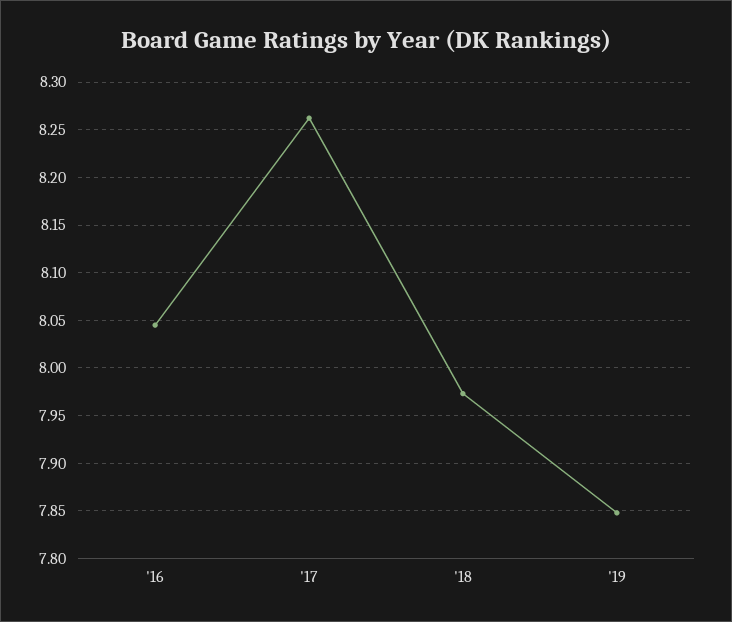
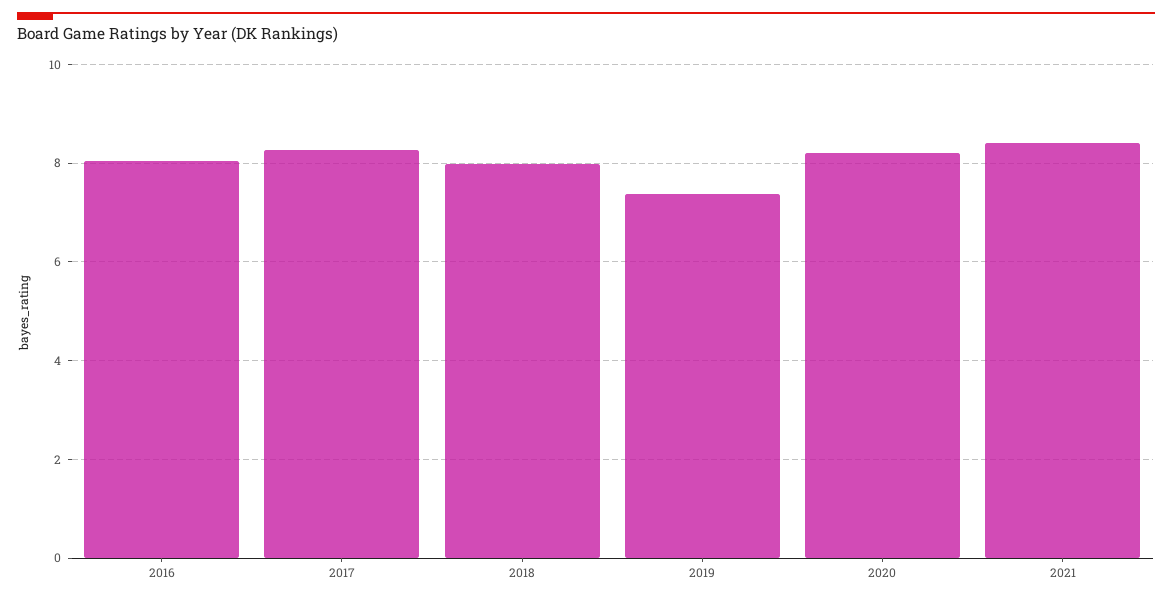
'19: 7.85 -> 7.4
2020: none -> 8.2
2021: none -> 8.4

